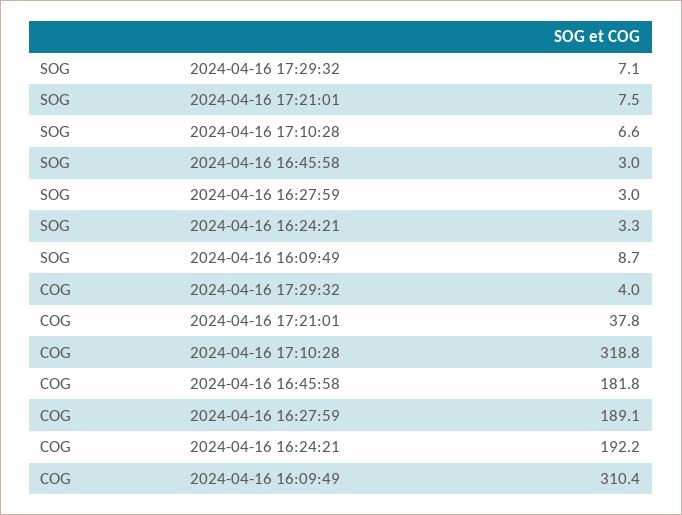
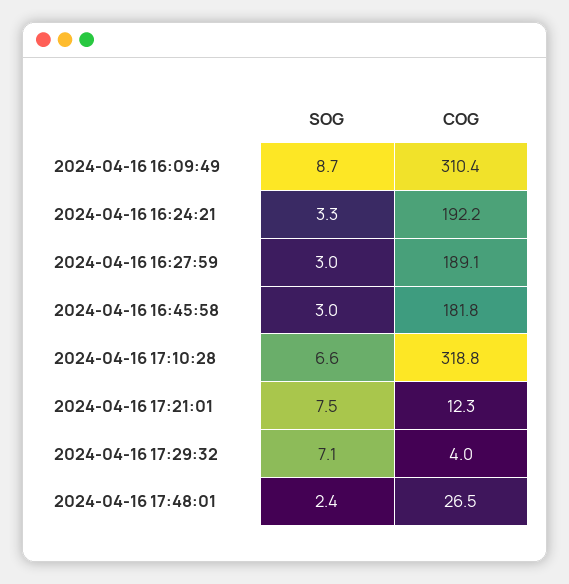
COG, 2024-04-16 17:21:01: 37.8 -> 12.3
SOG, 2024-04-16 17:48:01: none -> 2.4
COG, 2024-04-16 17:48:01: none -> 26.5

